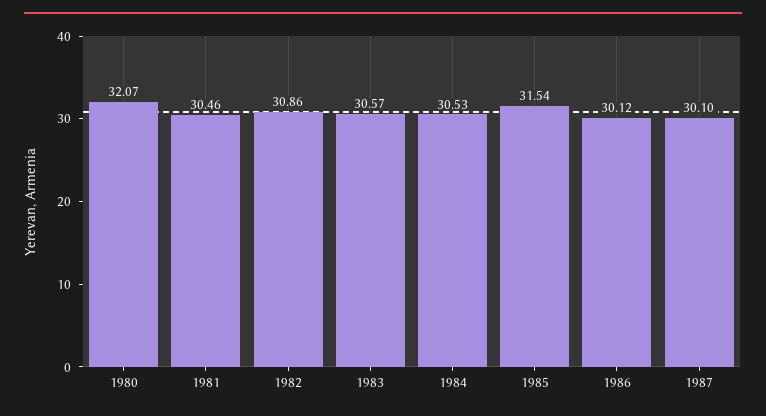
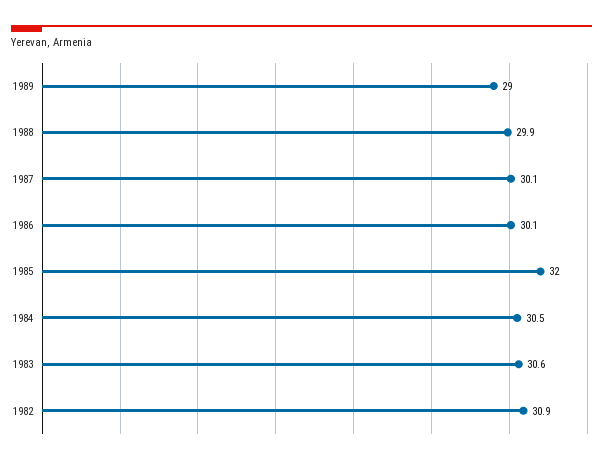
1980: 32.07 -> none
1981: 30.46 -> none
1985: 31.54 -> 32
1989: none -> 29
1988: none -> 29.9

